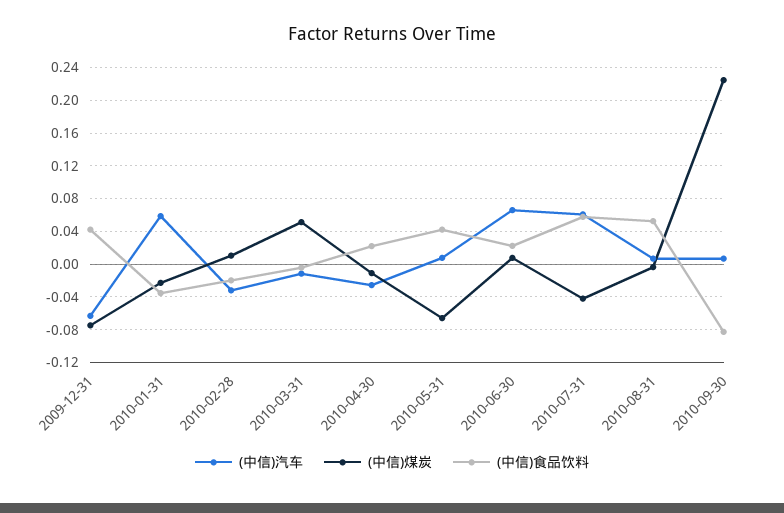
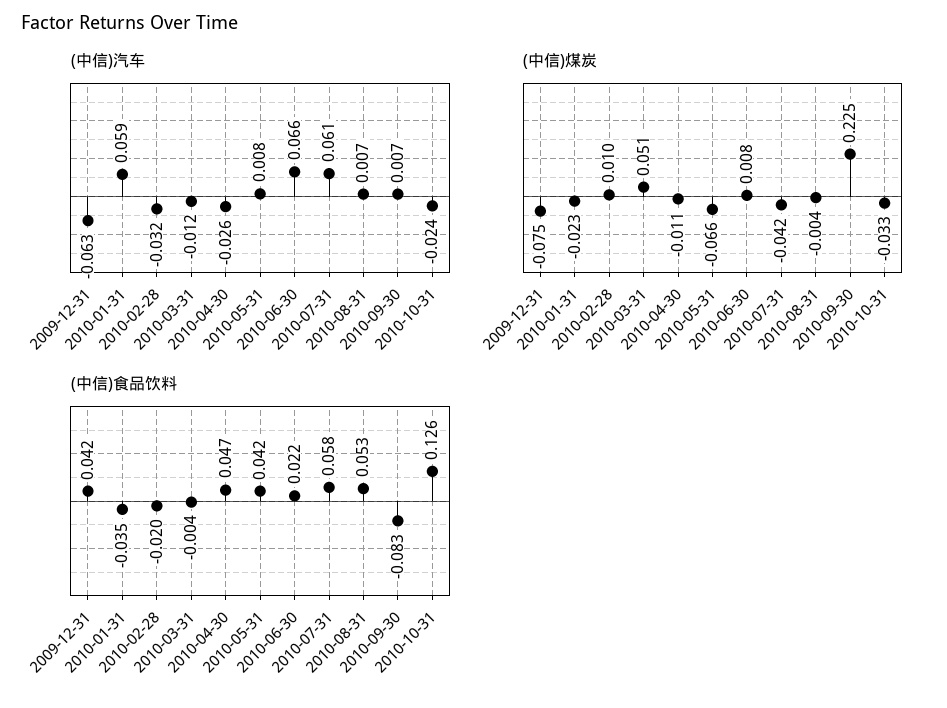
(中信)食品饮料, 2010-04-30: 0.02 -> 0.047
(中信)汽车, 2010-10-31: none -> -0.024
(中信)煤炭, 2010-10-31: none -> -0.033
(中信)食品饮料, 2010-10-31: none -> 0.126

